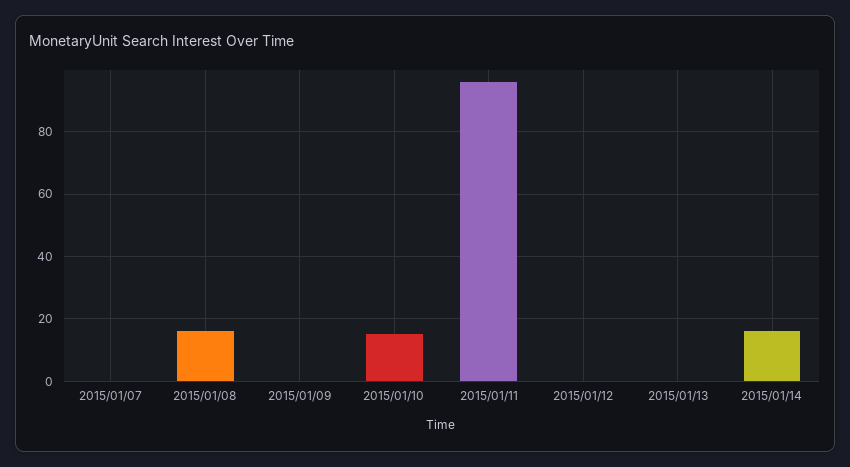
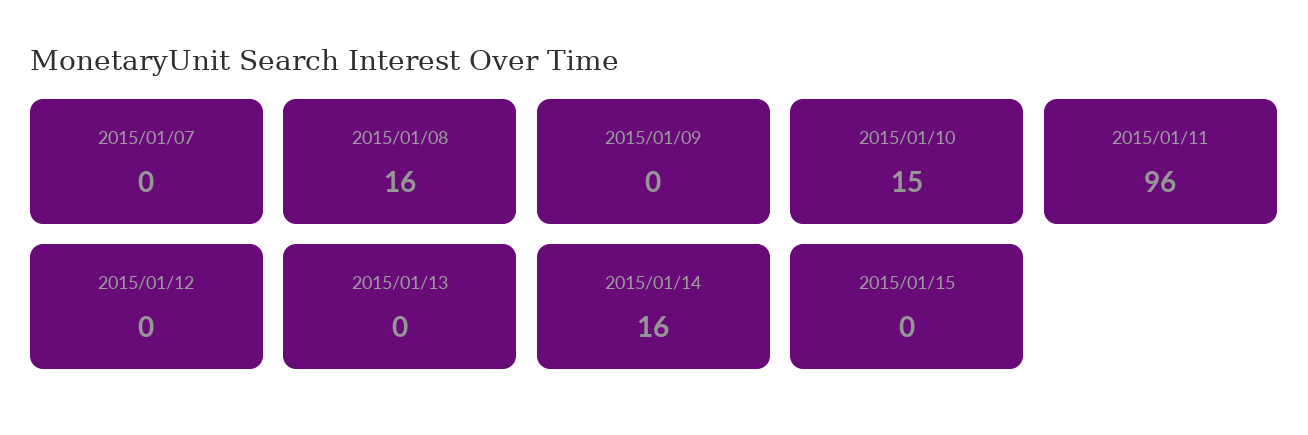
2015/01/15: none -> 0

